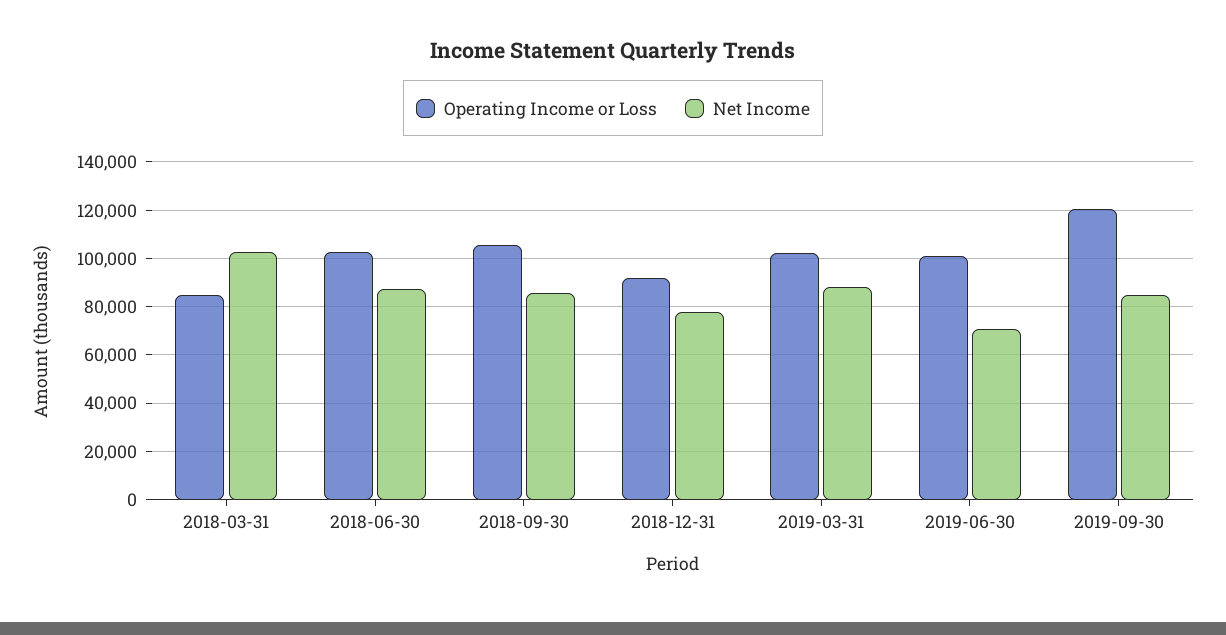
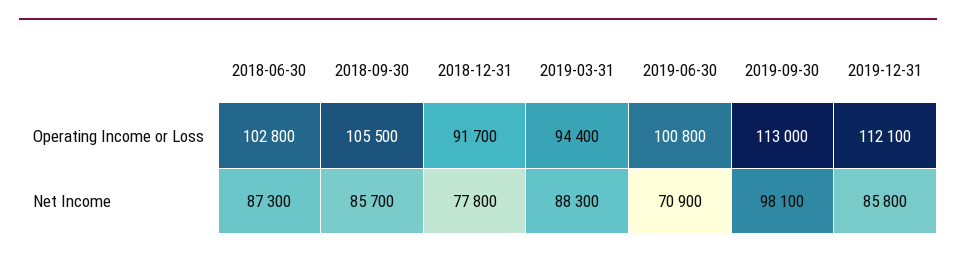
Operating Income or Loss, 2018-03-31: 85000 -> none
Net Income, 2018-03-31: 102500 -> none
Operating Income or Loss, 2019-03-31: 102500 -> 94400
Operating Income or Loss, 2019-09-30: 120000 -> 113000
Net Income, 2019-09-30: 85000 -> 98100
Operating Income or Loss, 2019-12-31: none -> 112100
Net Income, 2019-12-31: none -> 85800

